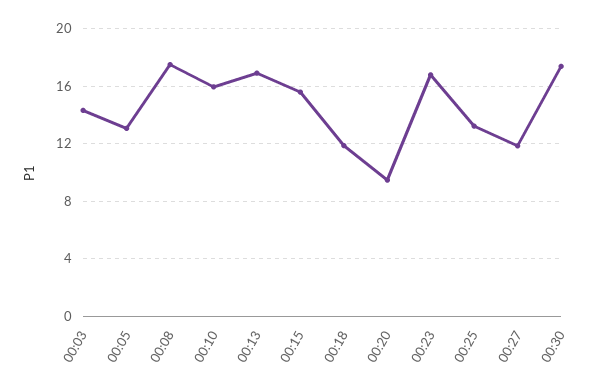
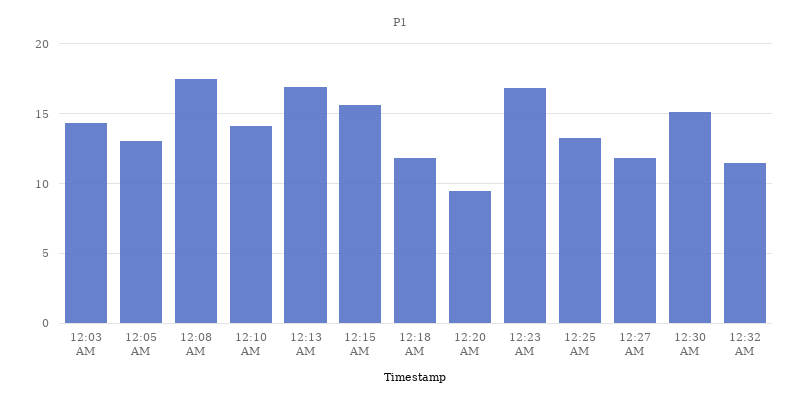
00:10: 16 -> 14
00:30: 17.5 -> 15
12:32 AM: none -> 11.5

